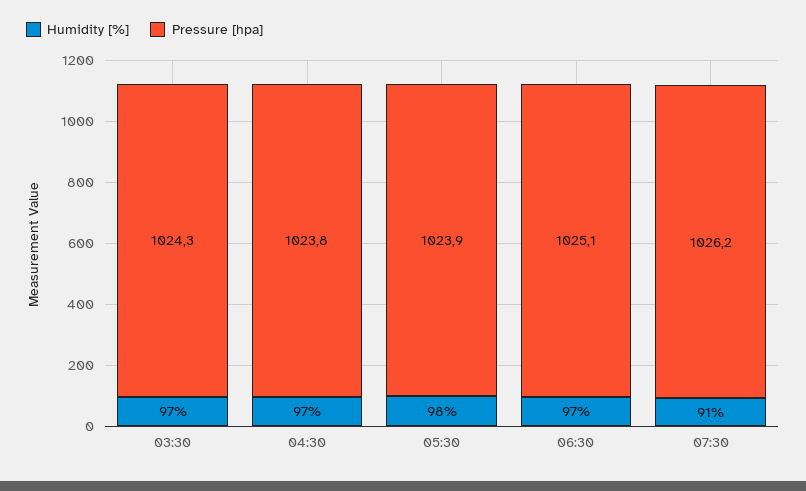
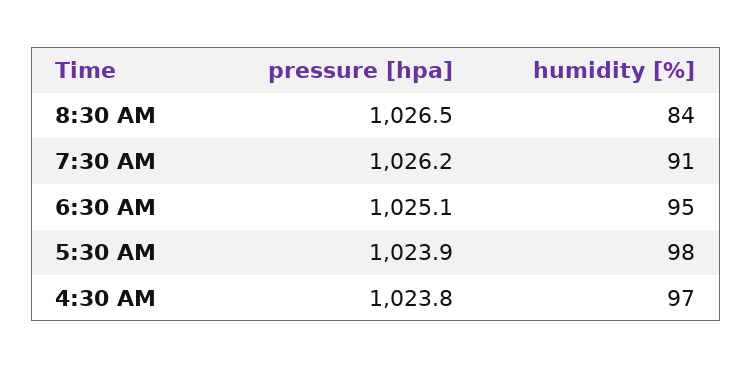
Humidity [%], 03:30: 97 -> none
Pressure [hpa], 03:30: 1024.3 -> none
Humidity [%], 06:30: 97 -> 95
Pressure [hpa], 8:30 AM: none -> 1026.5
Humidity [%], 8:30 AM: none -> 84

